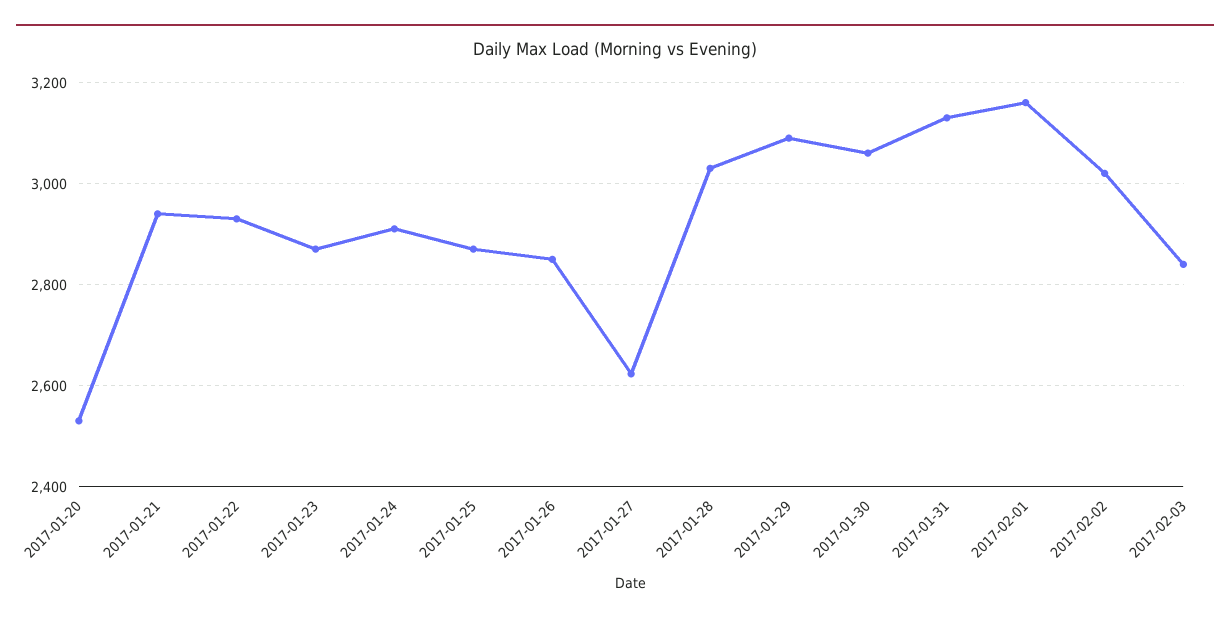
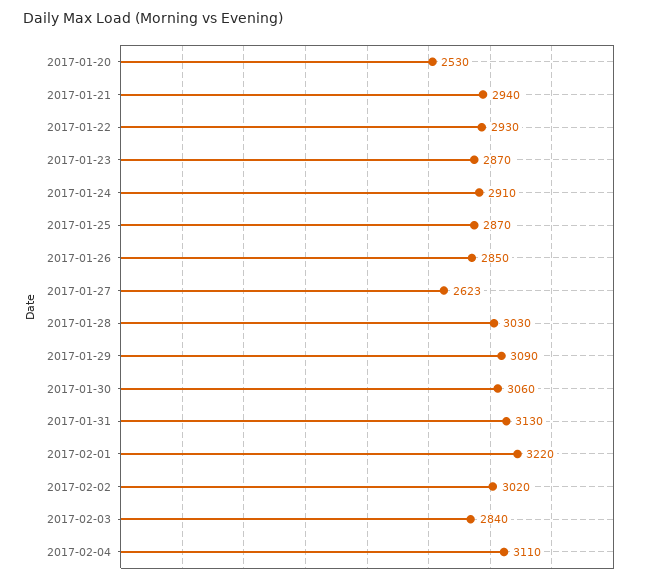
2017-02-01: 3160 -> 3220
2017-02-04: none -> 3110

